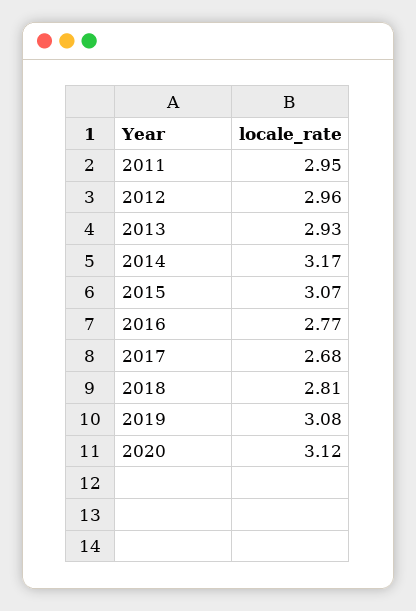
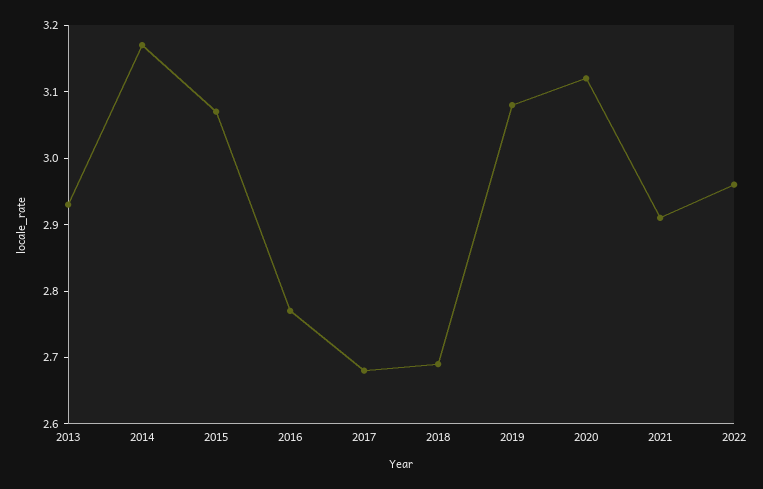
2011: 2.95 -> none
2012: 2.96 -> none
2018: 2.81 -> 2.7
2021: none -> 2.9
2022: none -> 2.95

